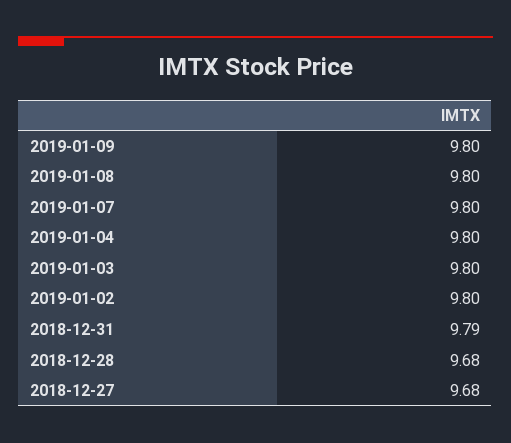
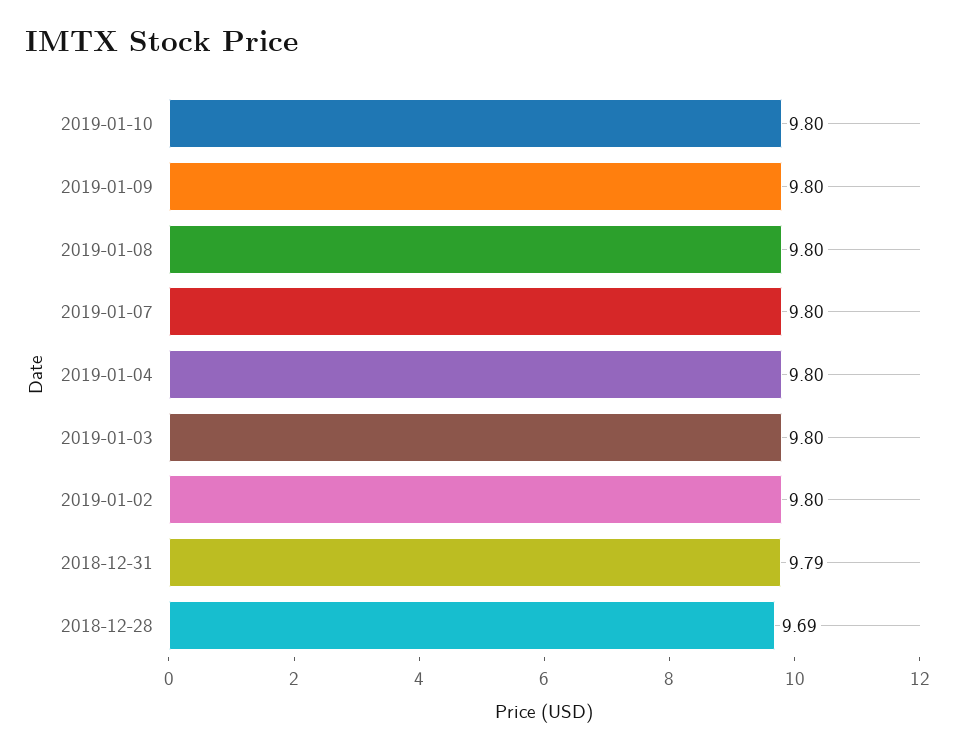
2018-12-28: 9.68 -> 9.69
2018-12-27: 9.68 -> none
2019-01-10: none -> 9.8

